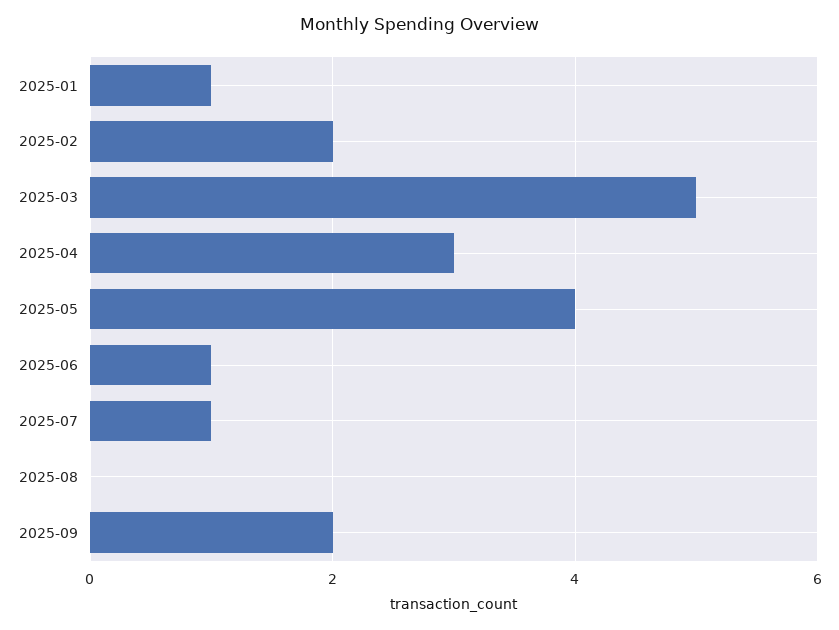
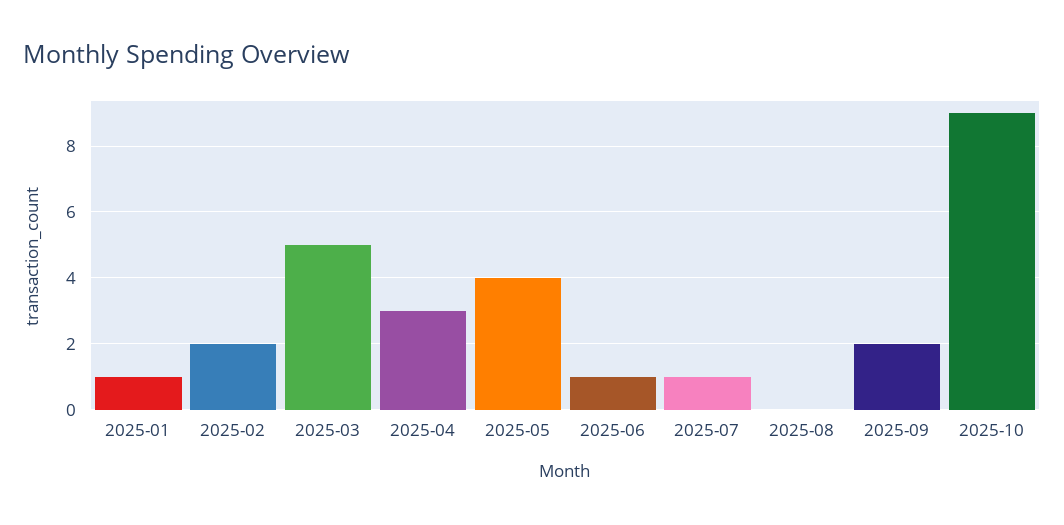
2025-10: none -> 9

